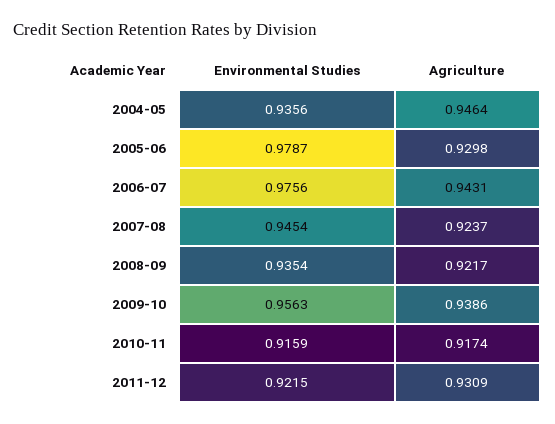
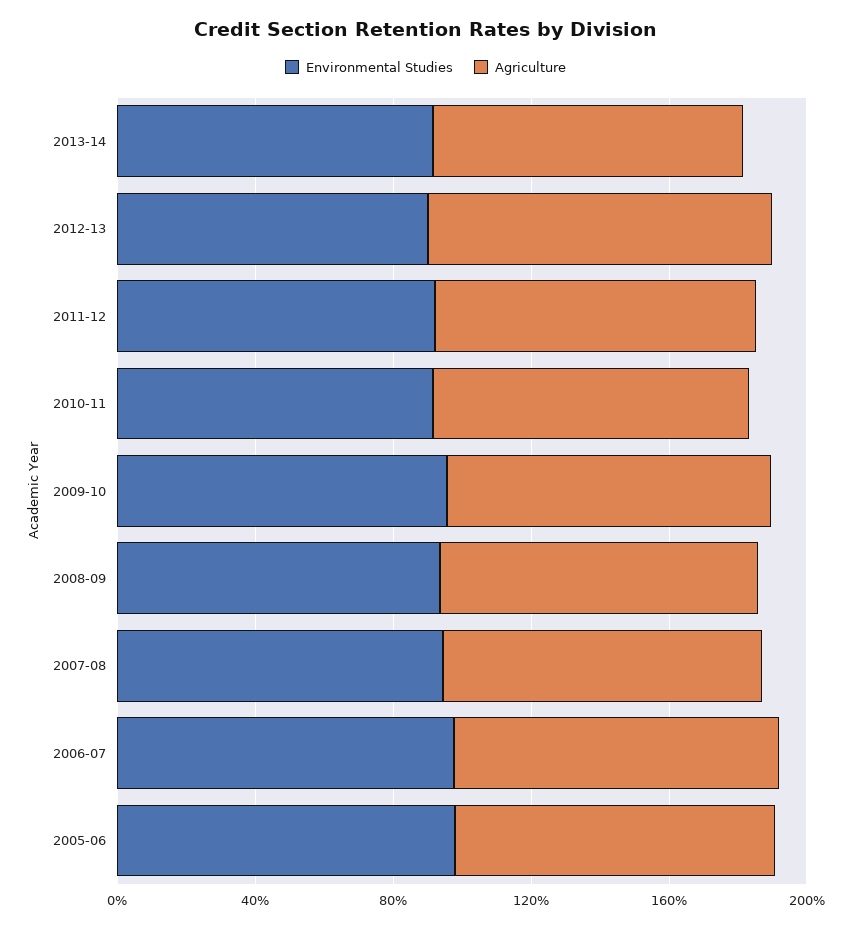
Environmental Studies, 2004-05: 0.9356 -> none
Agriculture, 2004-05: 0.9464 -> none
Environmental Studies, 2013-14: none -> 0.9
Agriculture, 2013-14: none -> 0.9
Environmental Studies, 2012-13: none -> 0.9
Agriculture, 2012-13: none -> 1

